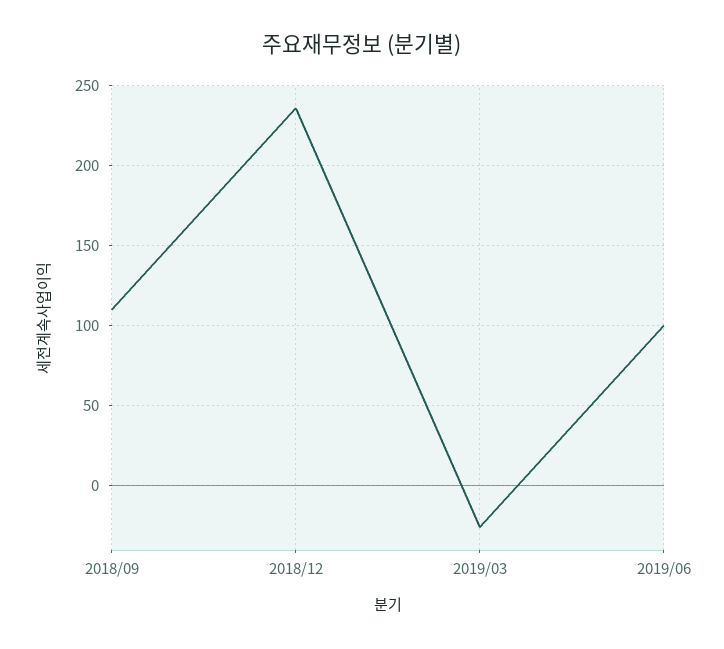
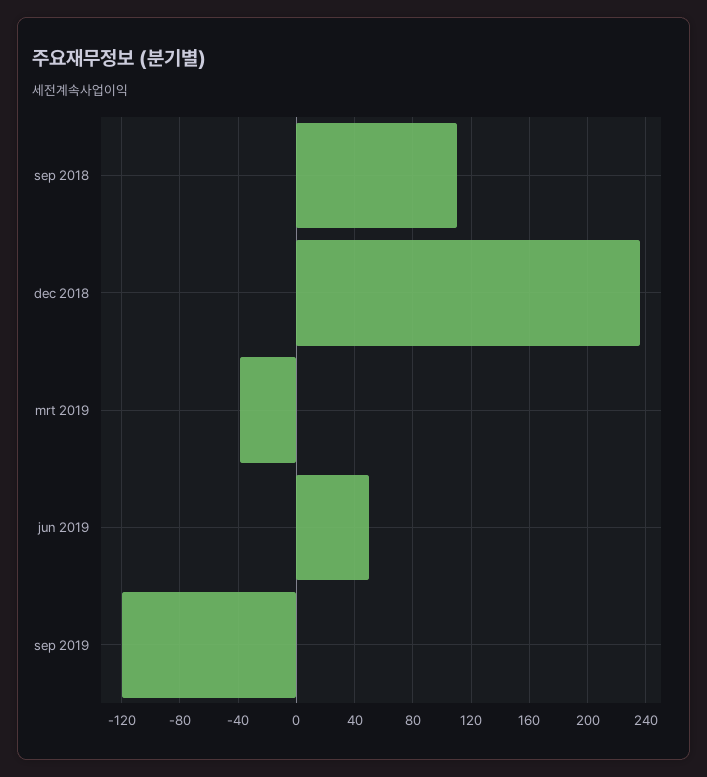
2019/03: -25 -> -40
2019/06: 100 -> 50
sep 2019: none -> -120

